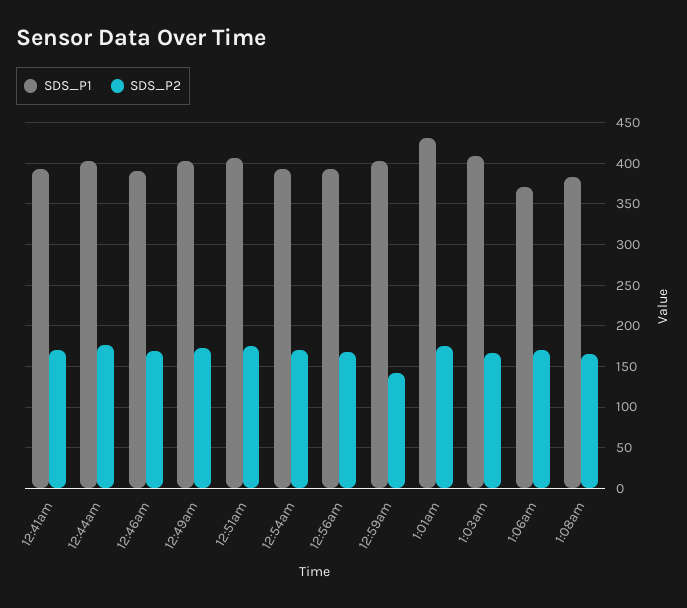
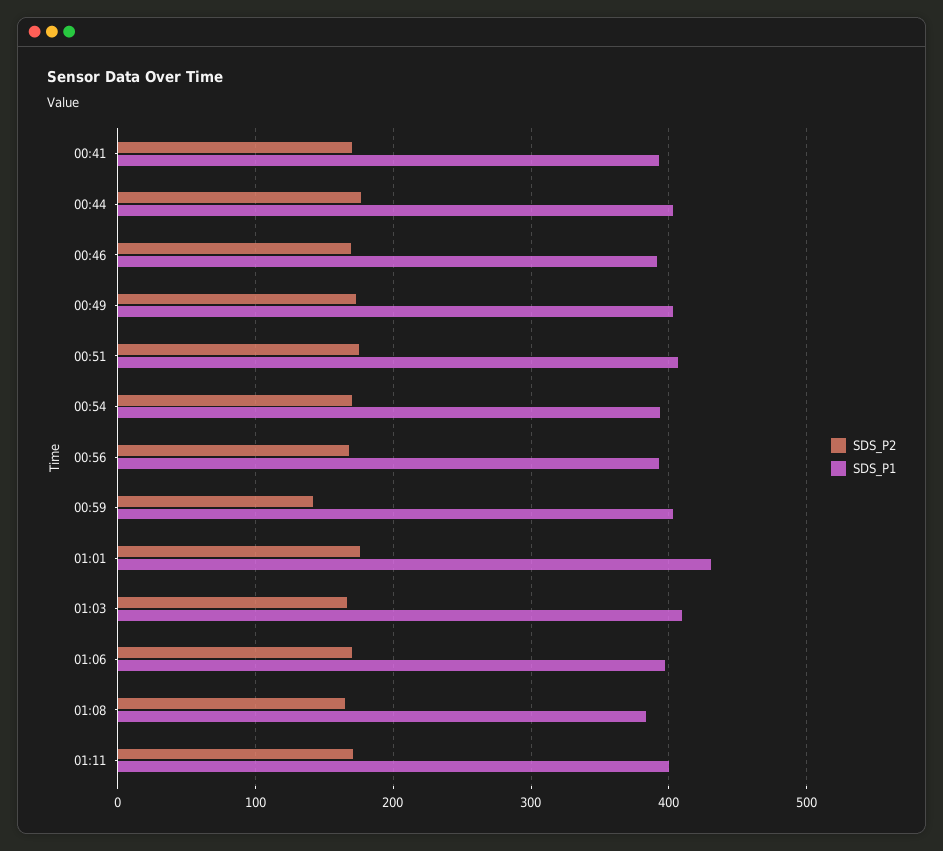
SDS_P1, 1:06am: 370 -> 400
SDS_P2, 01:11: none -> 170
SDS_P1, 01:11: none -> 400

